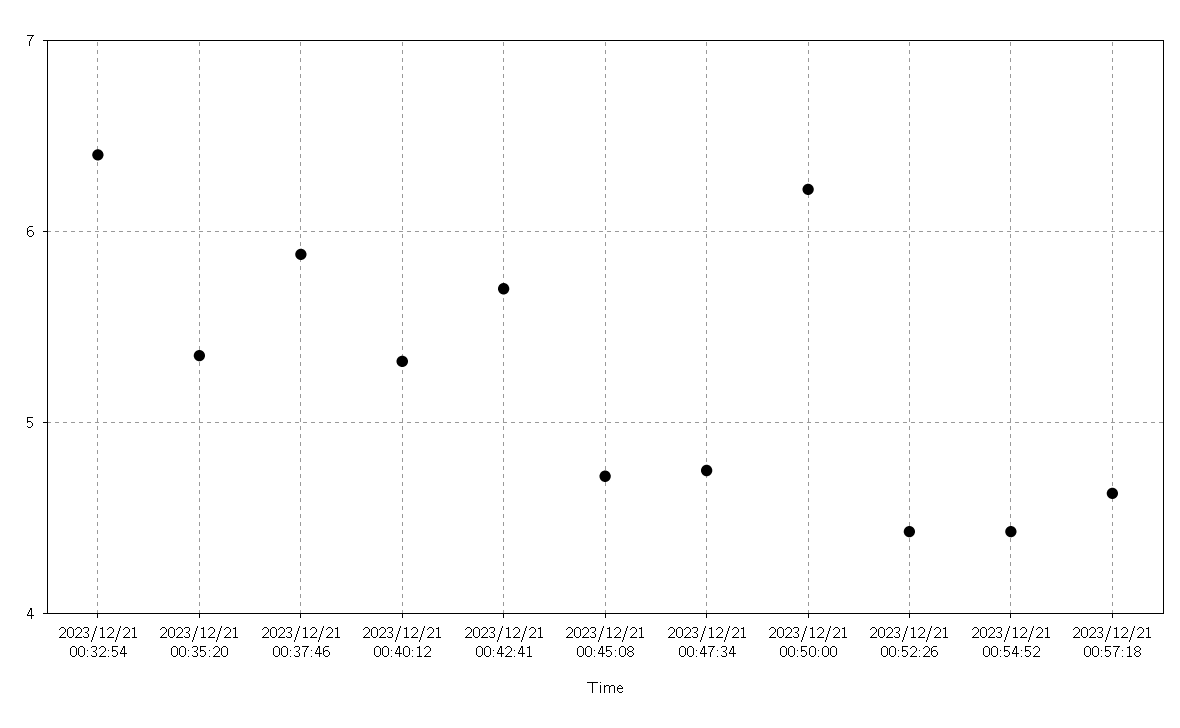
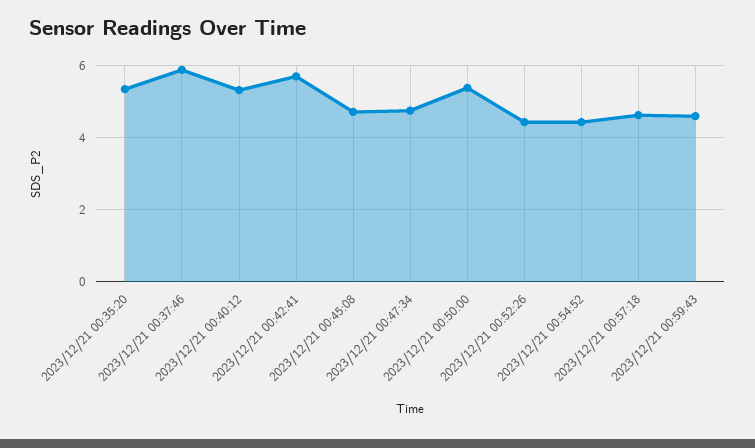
2023/12/21 00:32:54: 6.4 -> none
2023/12/21 00:50:00: 6.2 -> 5.4
2023/12/21 00:59:43: none -> 4.6

